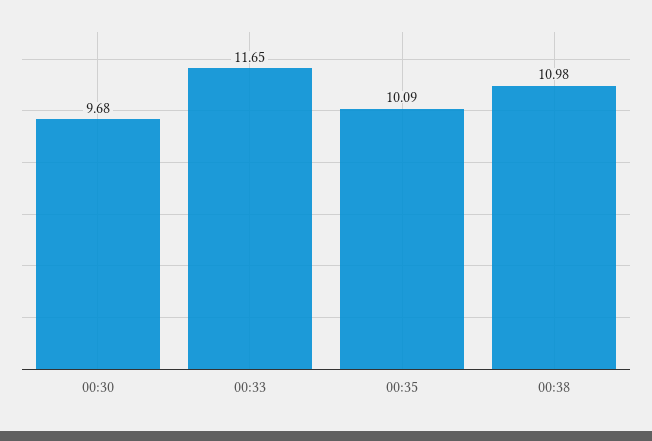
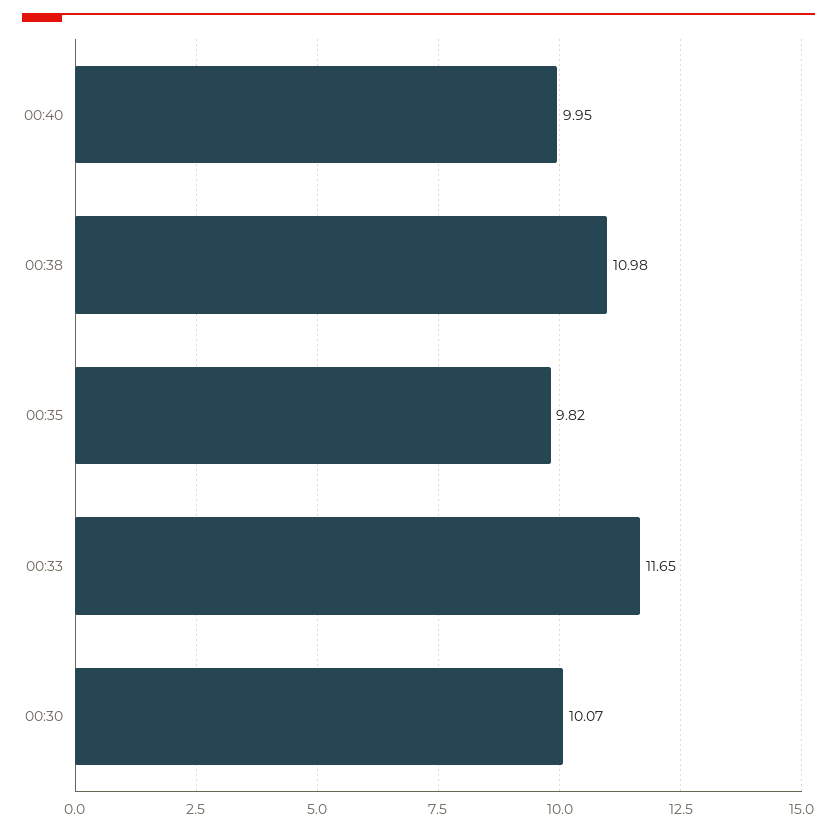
00:30: 9.68 -> 10.07
00:35: 10.09 -> 9.82
00:40: none -> 9.95

